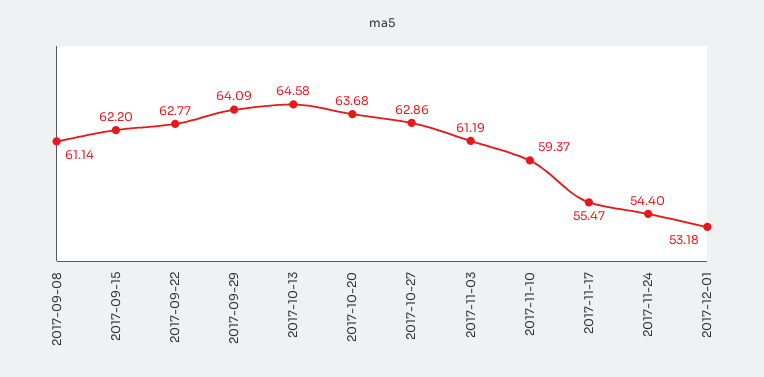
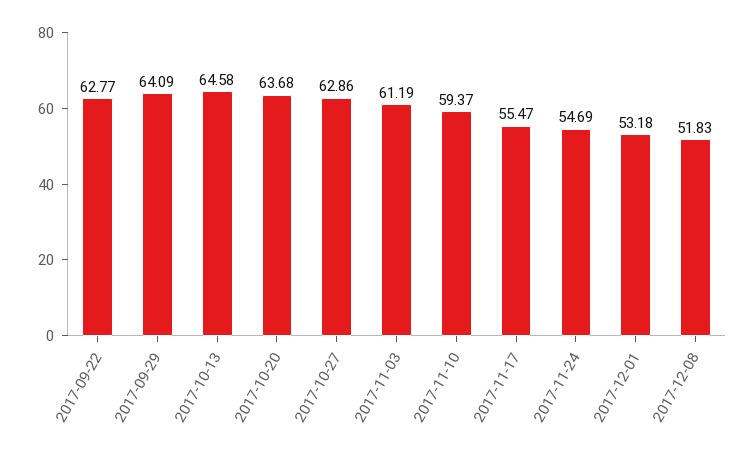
2017-09-08: 61.14 -> none
2017-09-15: 62.2 -> none
2017-11-24: 54.4 -> 54.69
2017-12-08: none -> 51.83

